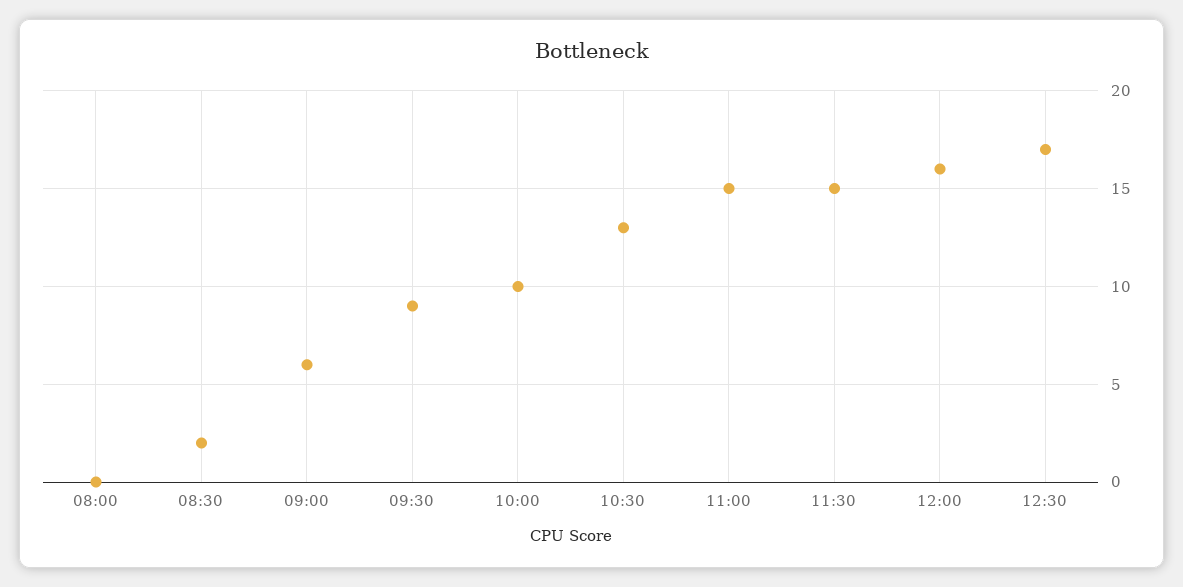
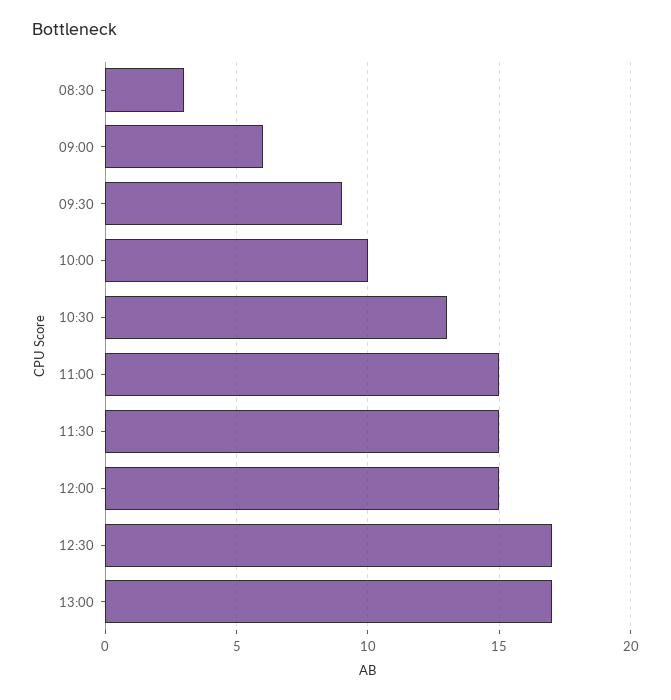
08:00: 0 -> none
08:30: 2 -> 3
12:00: 16 -> 15
13:00: none -> 17

